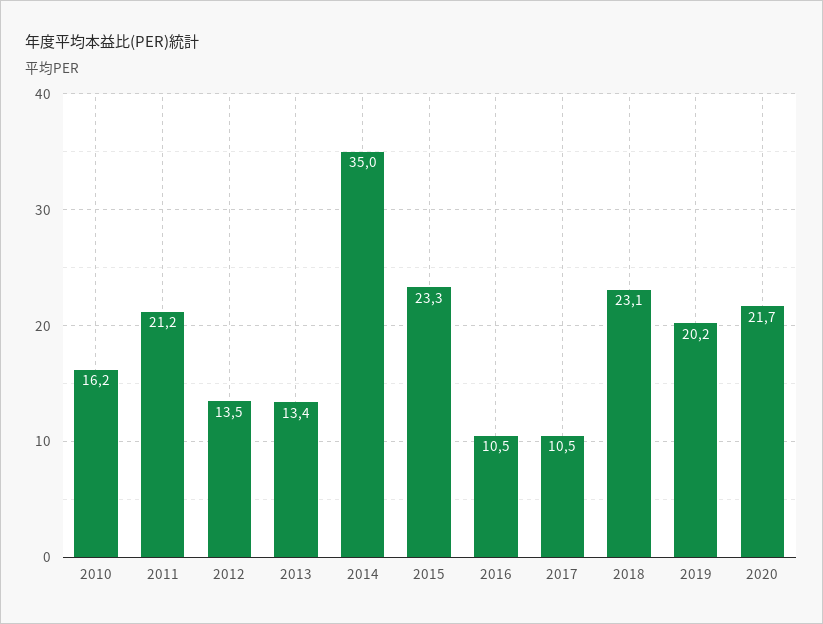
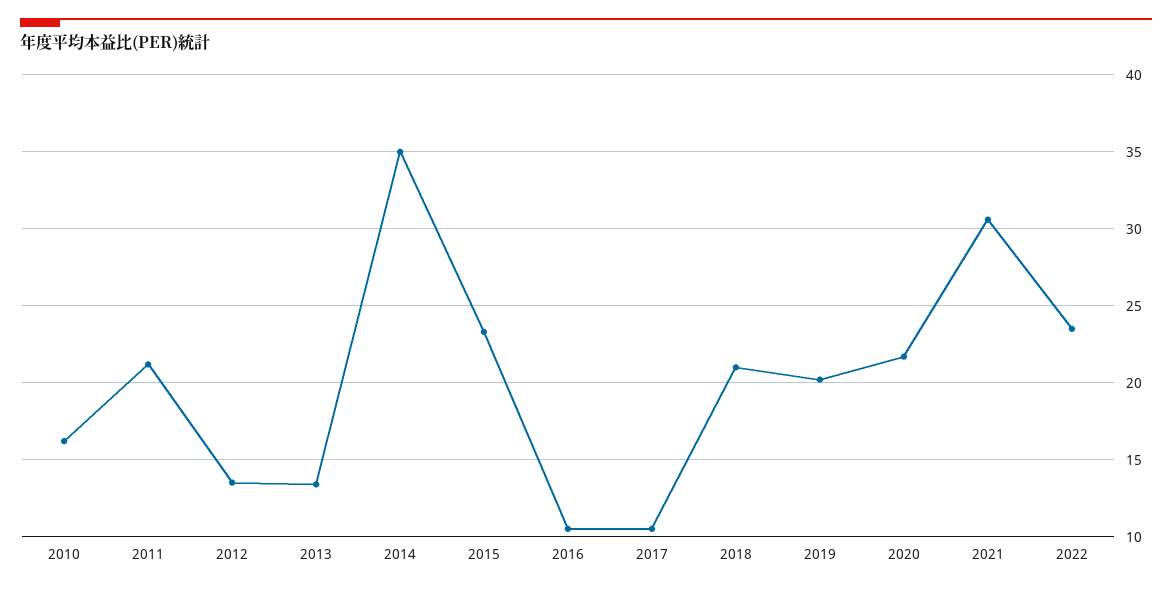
2018: 23.1 -> 21
2021: none -> 30.5
2022: none -> 23.5

